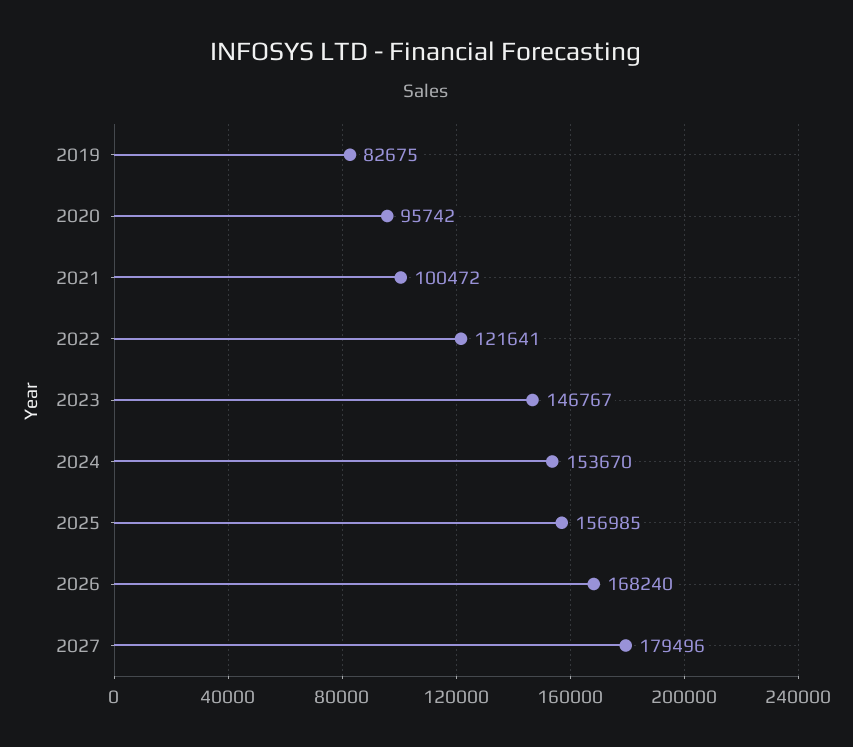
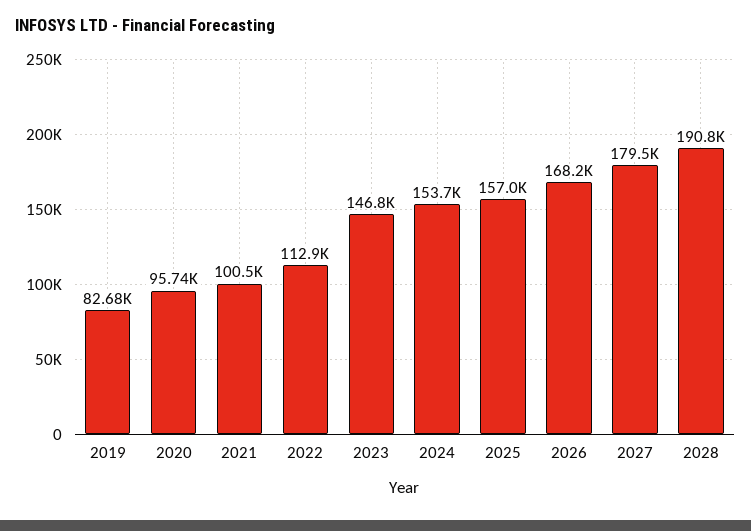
2022: 121641 -> 112900
2028: none -> 190800

